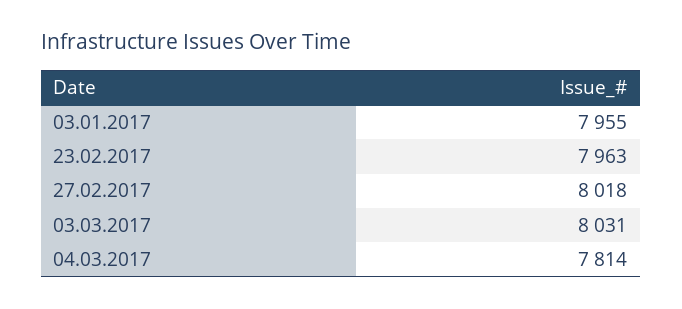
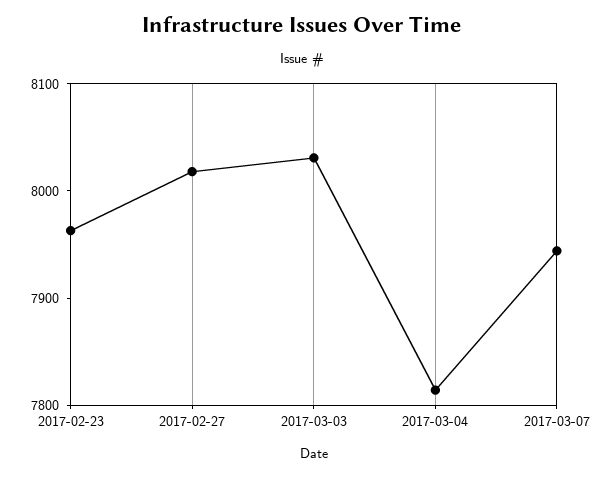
03.01.2017: 7955 -> none
2017-03-07: none -> 7940

